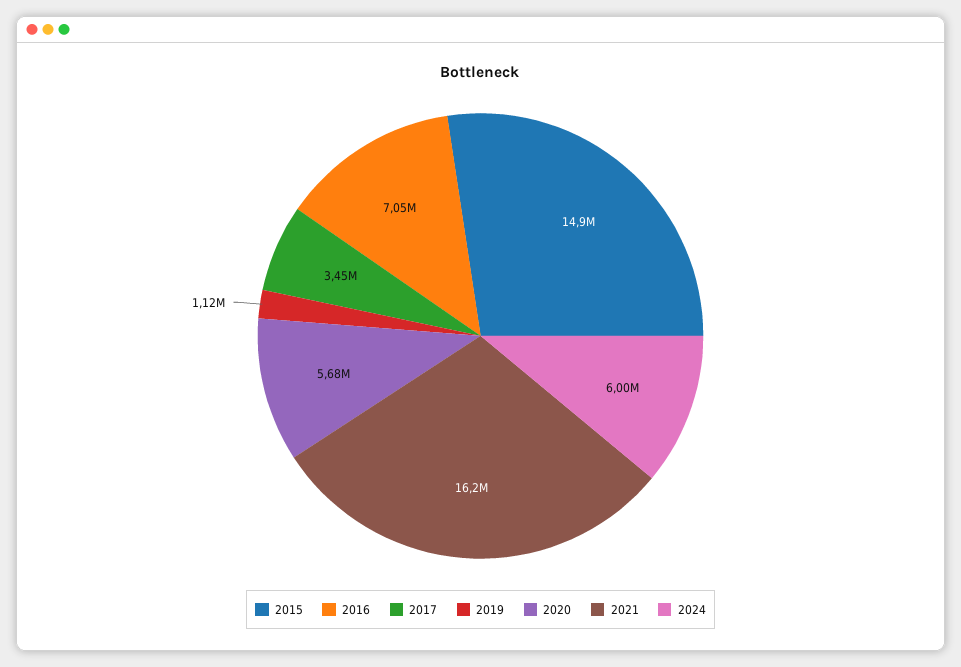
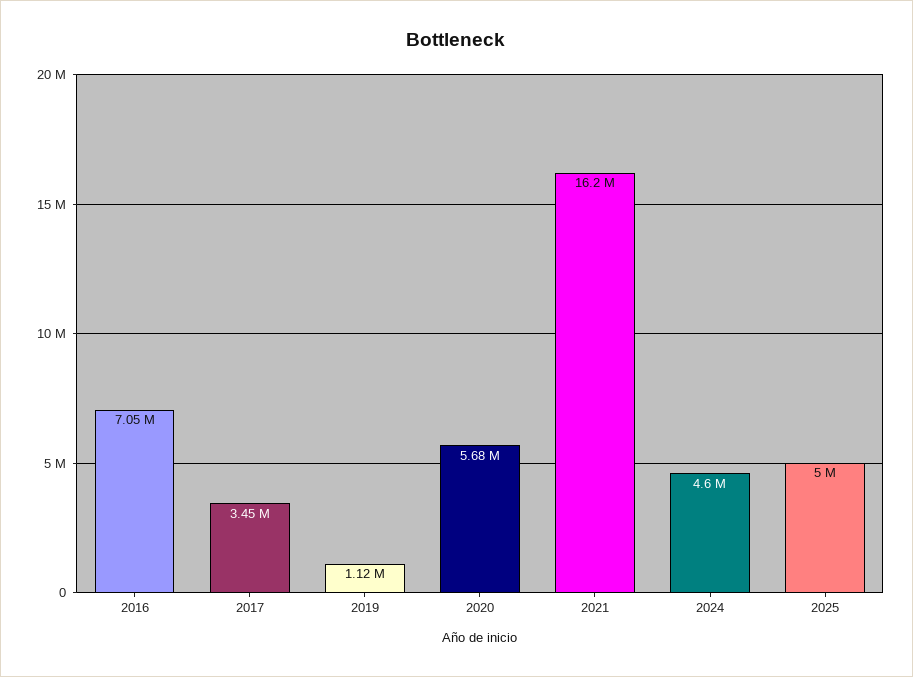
2015: 14900000 -> none
2024: 6000000 -> 4600000
2025: none -> 5000000

